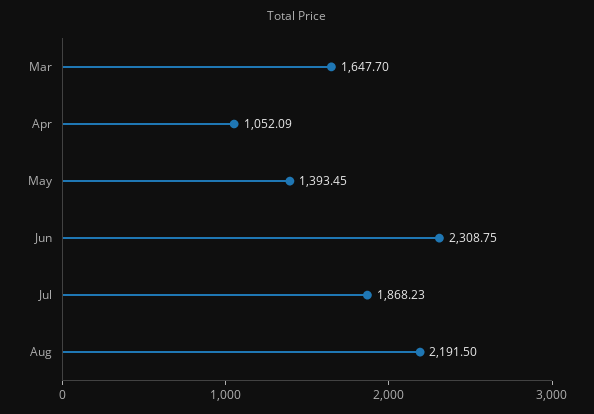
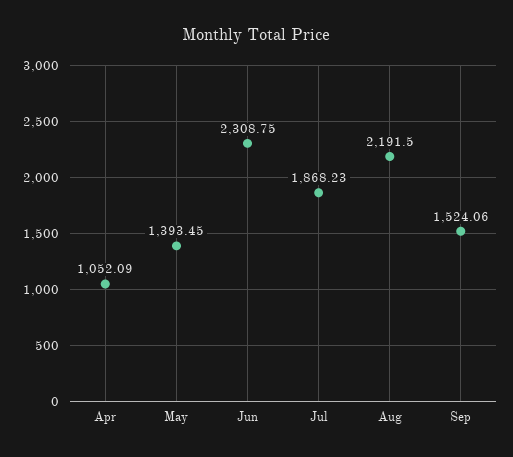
Mar: 1647.7 -> none
Sep: none -> 1524.06

